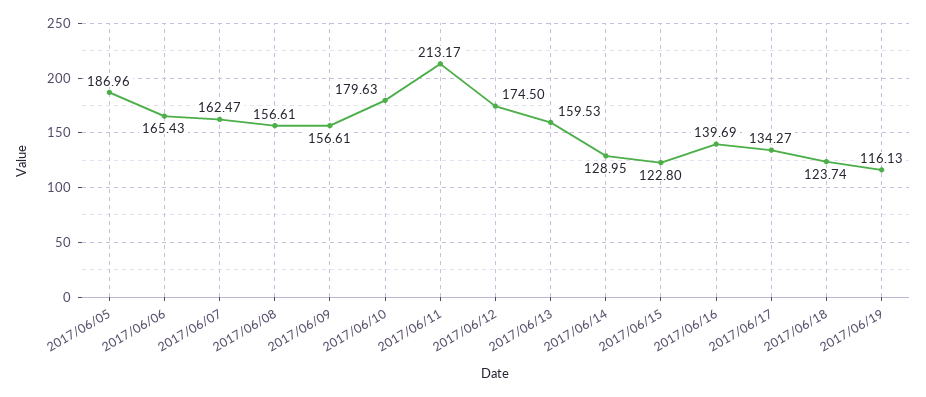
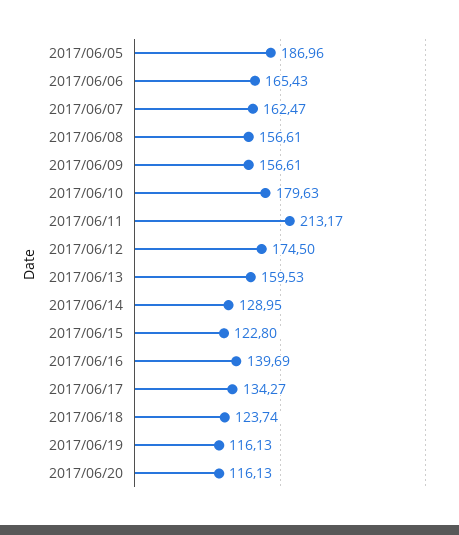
2017/06/20: none -> 116.13

